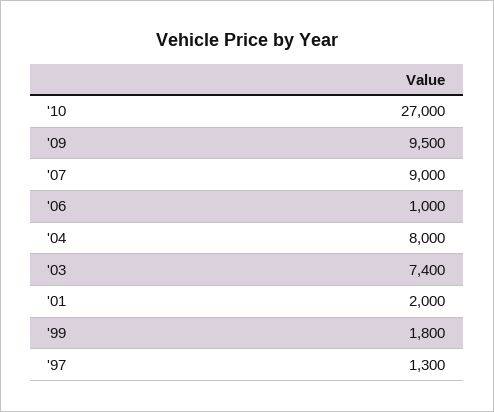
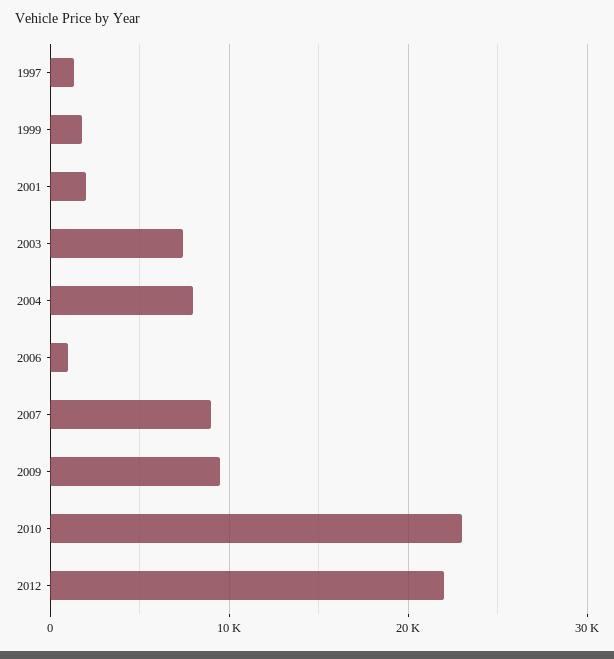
'10: 27000 -> 23000
2012: none -> 22000

